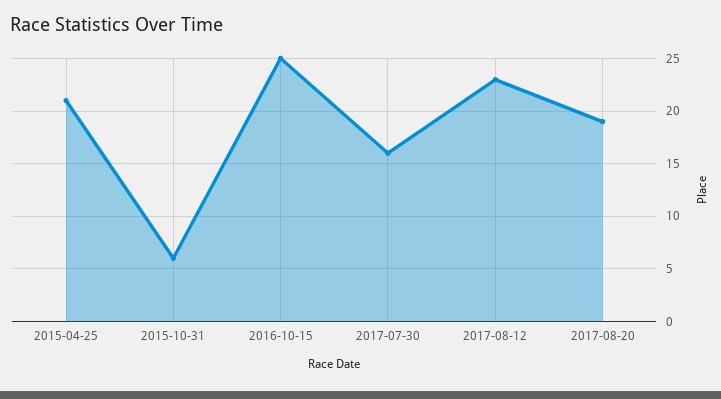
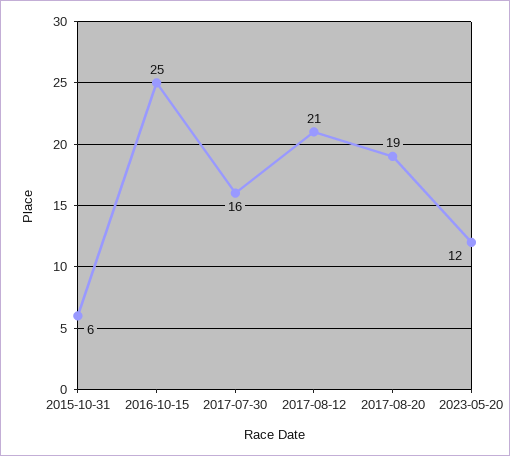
2015-04-25: 21 -> none
2017-08-12: 23 -> 21
2023-05-20: none -> 12

